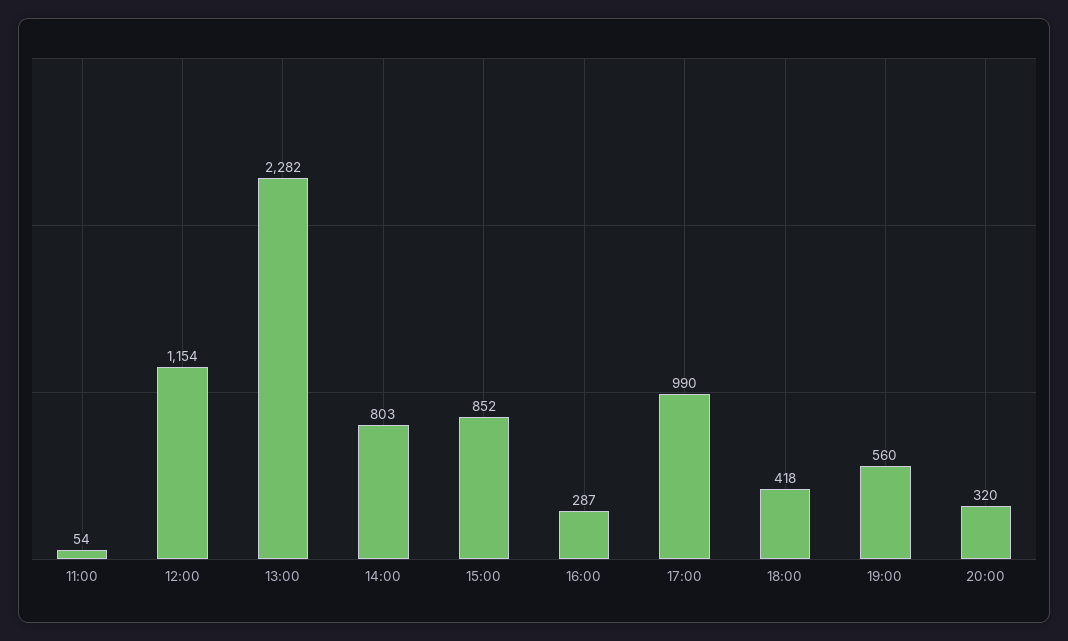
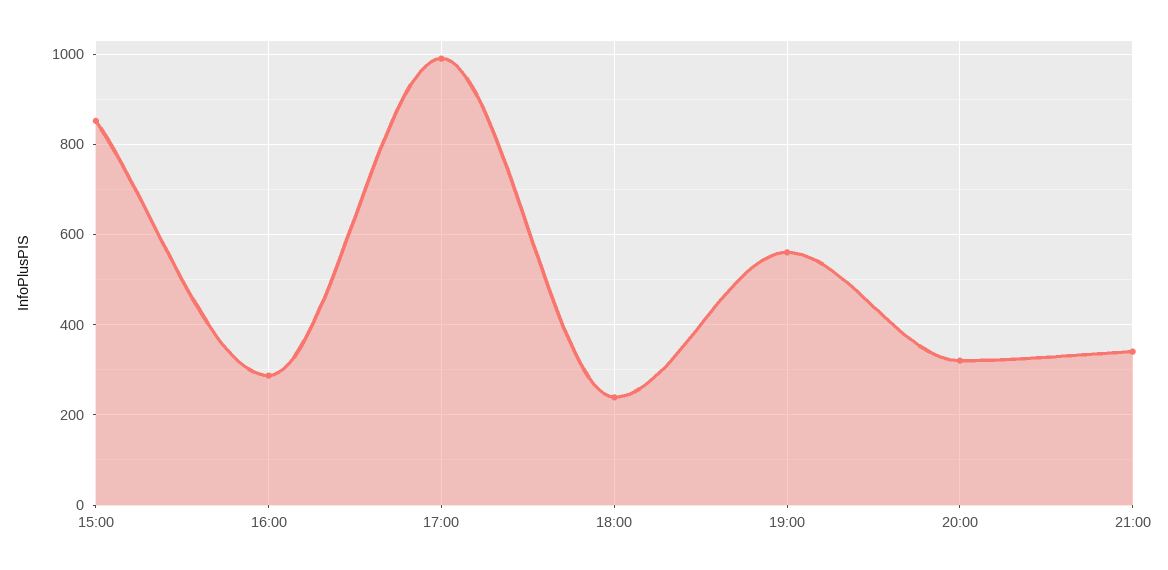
11:00: 54 -> none
12:00: 1154 -> none
13:00: 2282 -> none
14:00: 803 -> none
18:00: 418 -> 240
21:00: none -> 340

